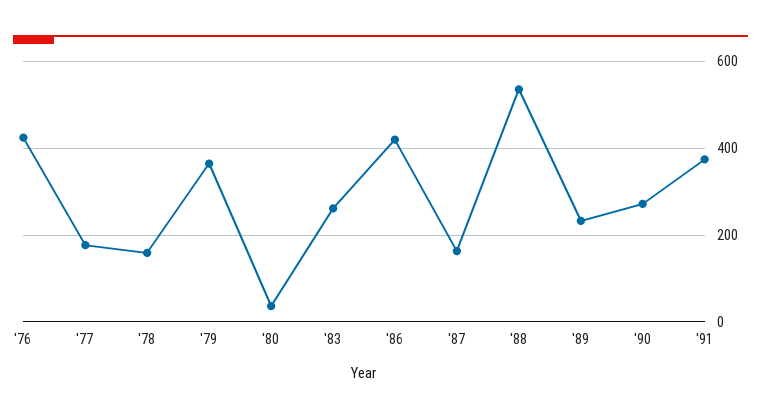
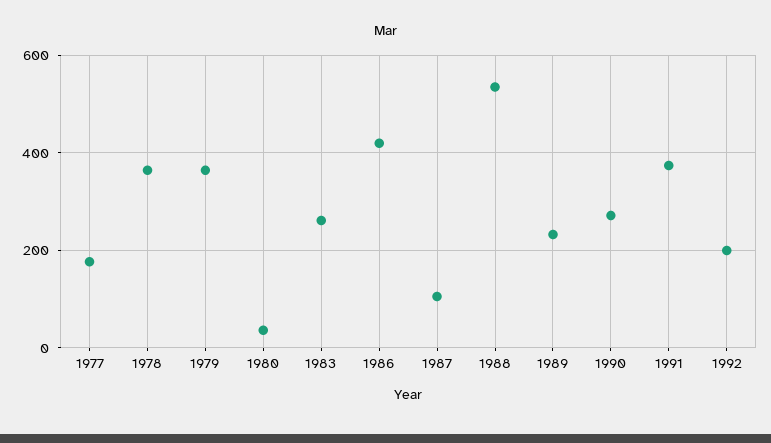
'76: 420 -> none
'78: 160 -> 360
'87: 160 -> 100
1992: none -> 200

